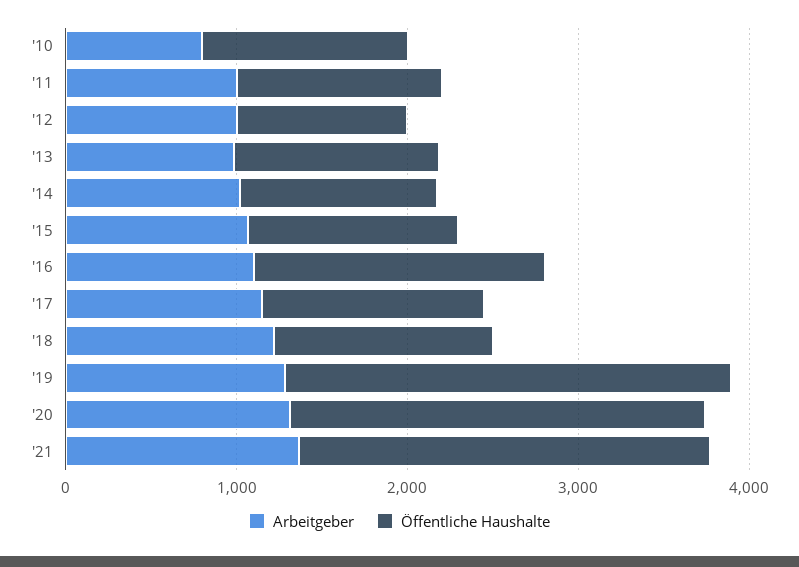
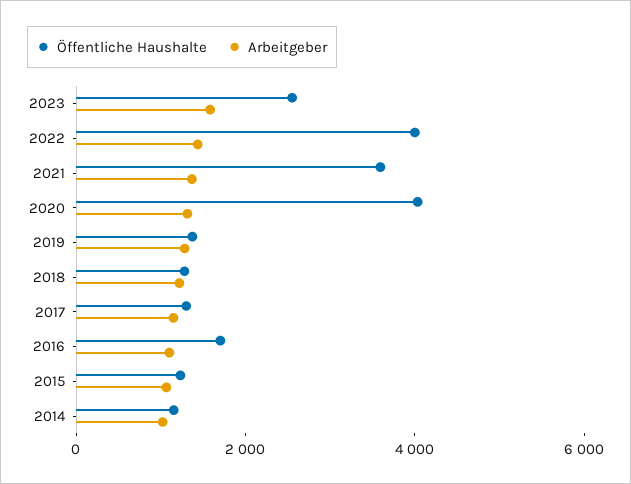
Arbeitgeber, '10: 800 -> none
Öffentliche Haushalte, '10: 1200 -> none
Arbeitgeber, '11: 1000 -> none
Öffentliche Haushalte, '11: 1200 -> none
Arbeitgeber, '12: 1000 -> none
Öffentliche Haushalte, '12: 1000 -> none
Arbeitgeber, '13: 1000 -> none
Öffentliche Haushalte, '13: 1200 -> none
Öffentliche Haushalte, '19: 2600 -> 1500
Öffentliche Haushalte, '20: 2400 -> 4000
Öffentliche Haushalte, '21: 2400 -> 3500
Öffentliche Haushalte, 2023: none -> 2500
Arbeitgeber, 2023: none -> 1500
Öffentliche Haushalte, 2022: none -> 4000
Arbeitgeber, 2022: none -> 1500

